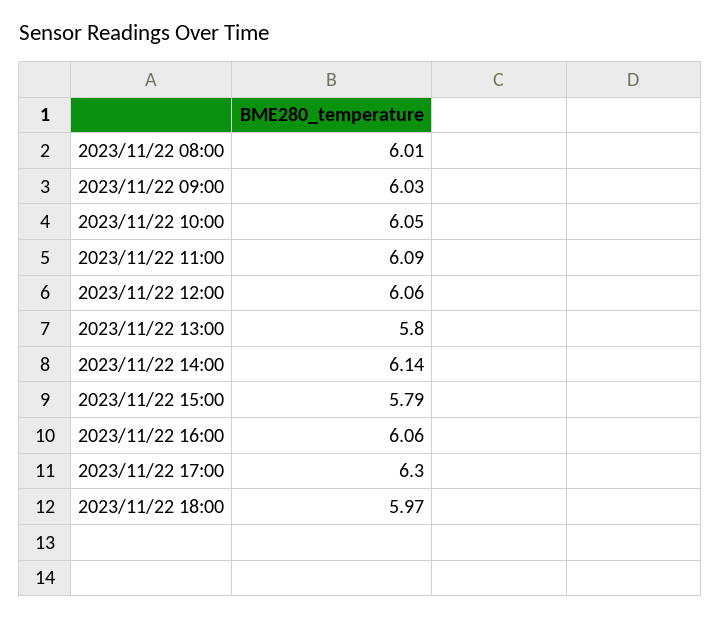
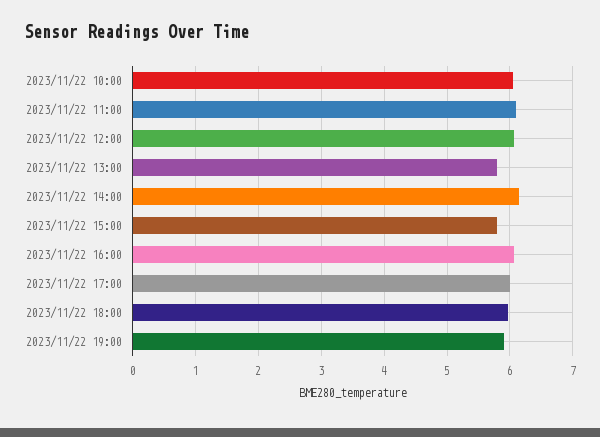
2023/11/22 08:00: 6.01 -> none
2023/11/22 09:00: 6.03 -> none
2023/11/22 17:00: 6.3 -> 6
2023/11/22 19:00: none -> 5.9

